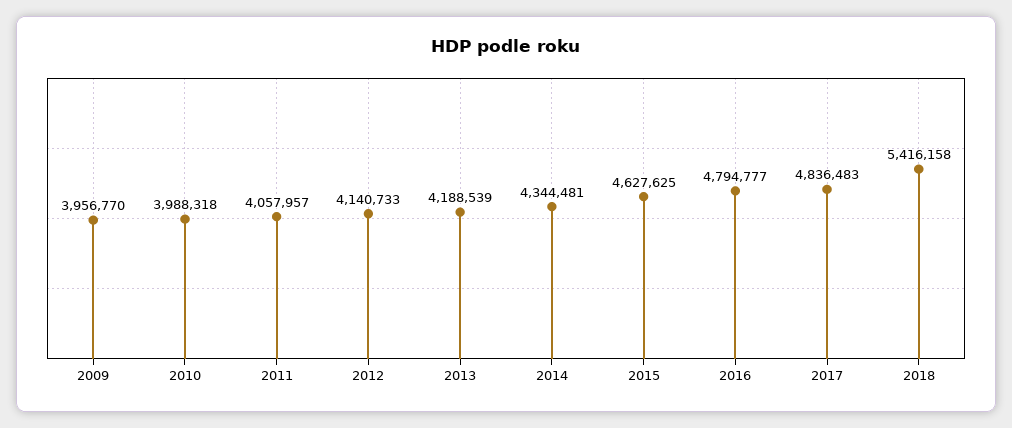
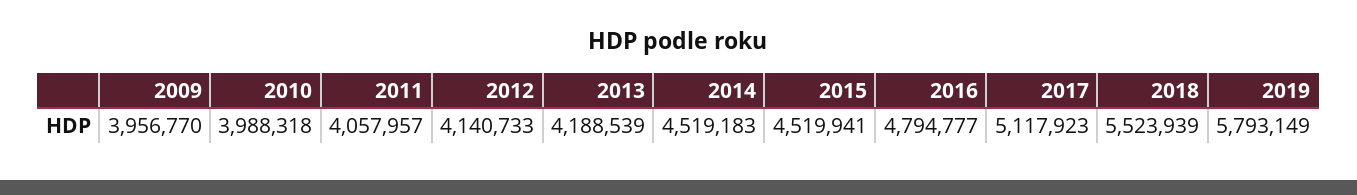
2014: 4344481 -> 4519183
2015: 4627625 -> 4519941
2017: 4836483 -> 5117923
2018: 5416158 -> 5523939
2019: none -> 5793149

